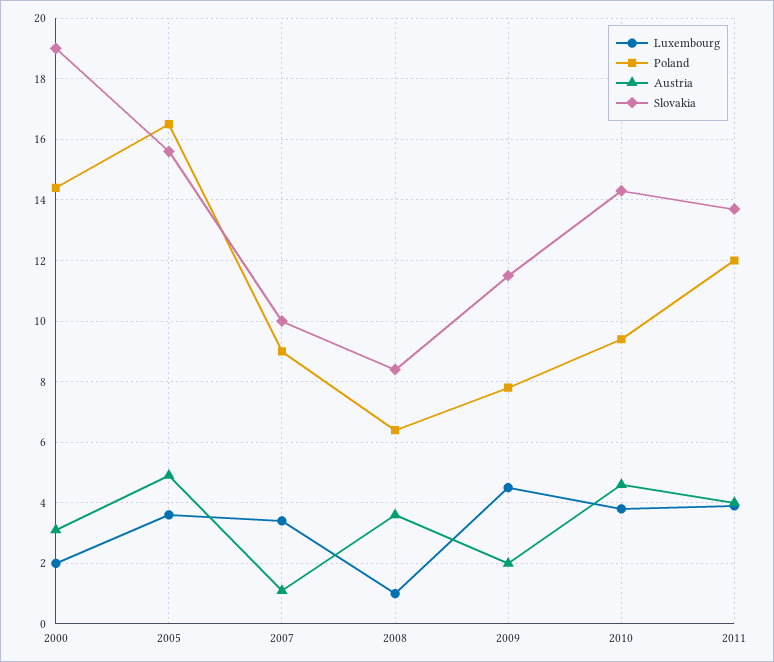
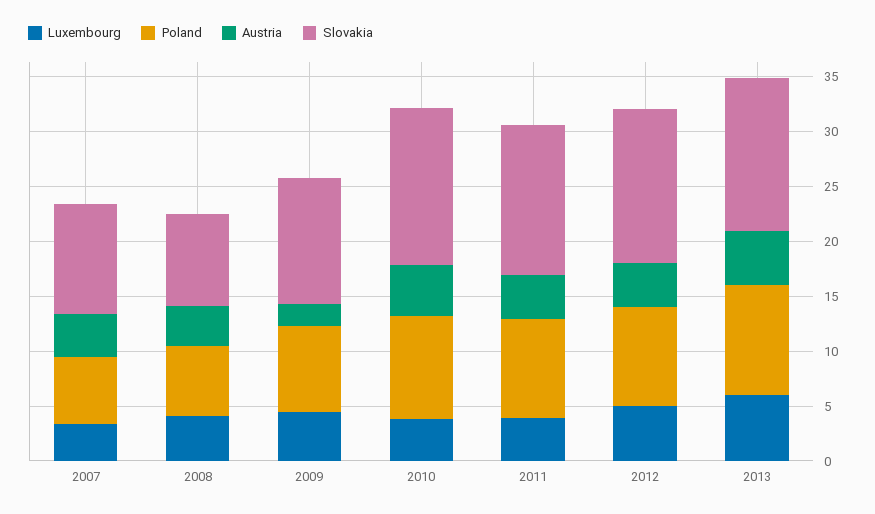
Luxembourg, 2000: 2 -> none
Poland, 2000: 14.5 -> none
Austria, 2000: 3 -> none
Slovakia, 2000: 19 -> none
Luxembourg, 2005: 3.5 -> none
Poland, 2005: 16.5 -> none
Austria, 2005: 5 -> none
Slovakia, 2005: 15.5 -> none
Poland, 2007: 9 -> 6
Austria, 2007: 1 -> 4
Luxembourg, 2008: 1 -> 4
Poland, 2011: 12 -> 9
Luxembourg, 2012: none -> 5
Poland, 2012: none -> 9
Austria, 2012: none -> 4
Slovakia, 2012: none -> 14
Luxembourg, 2013: none -> 6
Poland, 2013: none -> 10
Austria, 2013: none -> 5
Slovakia, 2013: none -> 14

